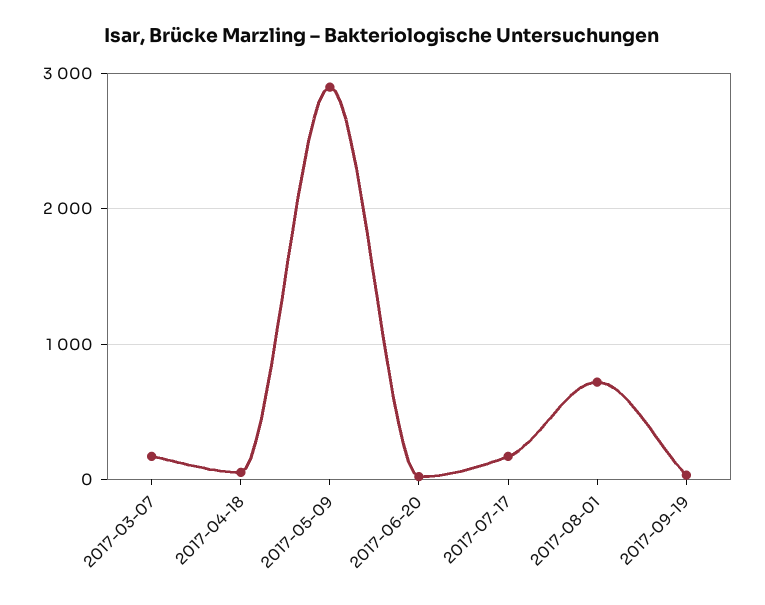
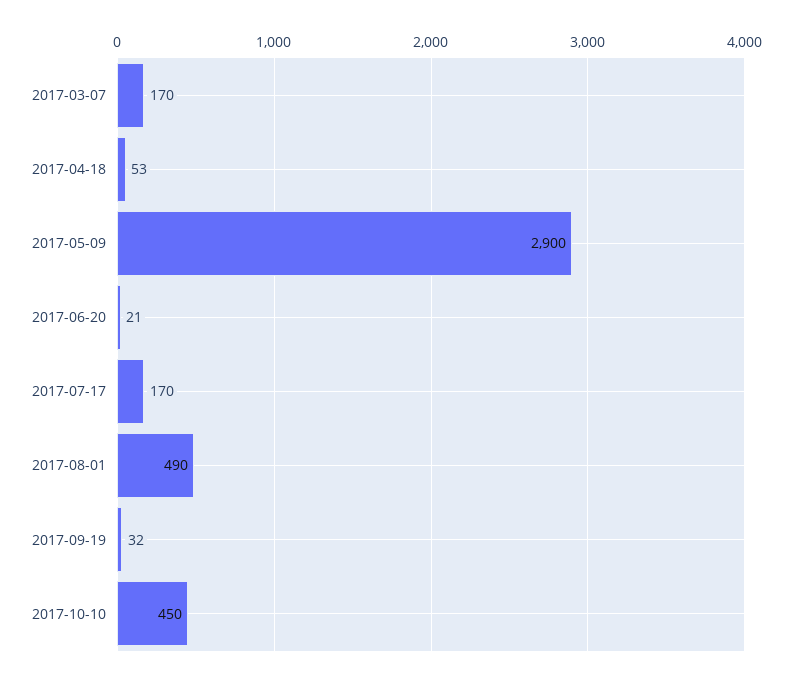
2017-08-01: 700 -> 490
2017-10-10: none -> 450

